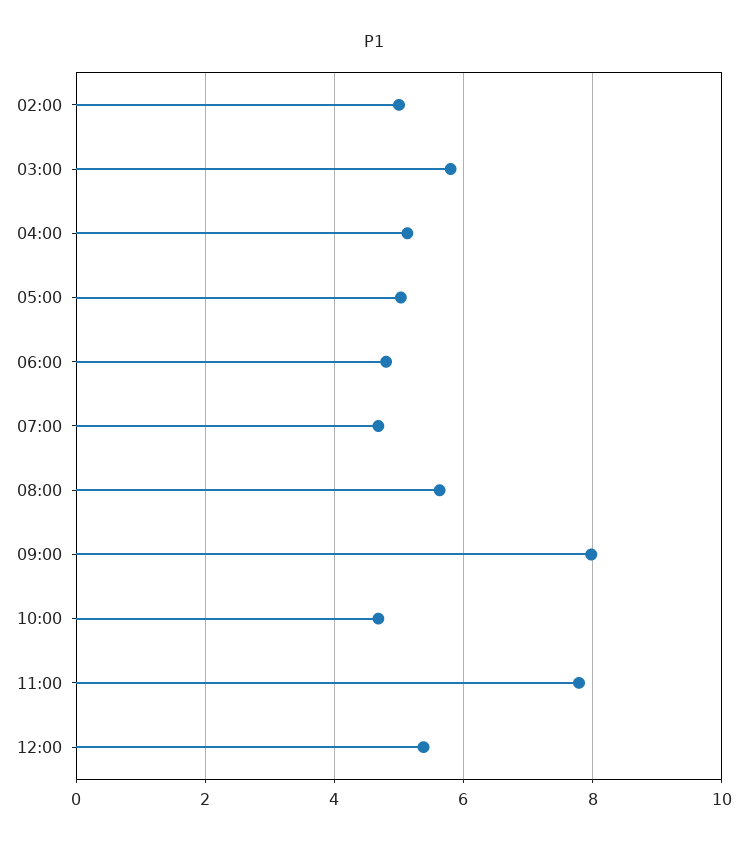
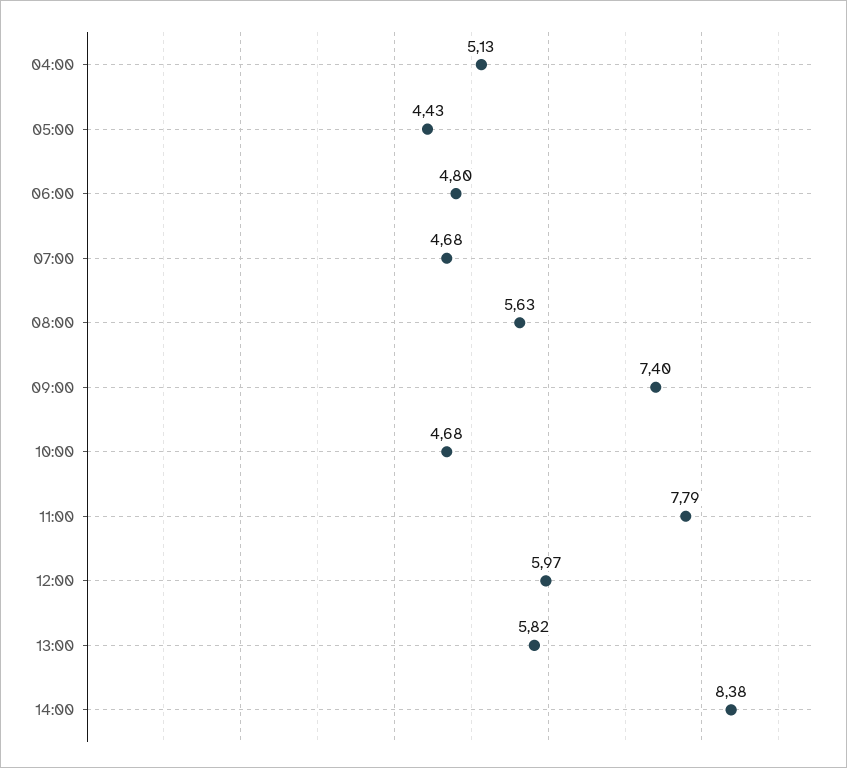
02:00: 5 -> none
03:00: 5.8 -> none
05:00: 5 -> 4.43
09:00: 8 -> 7.4
12:00: 5.4 -> 5.97
13:00: none -> 5.82
14:00: none -> 8.38

